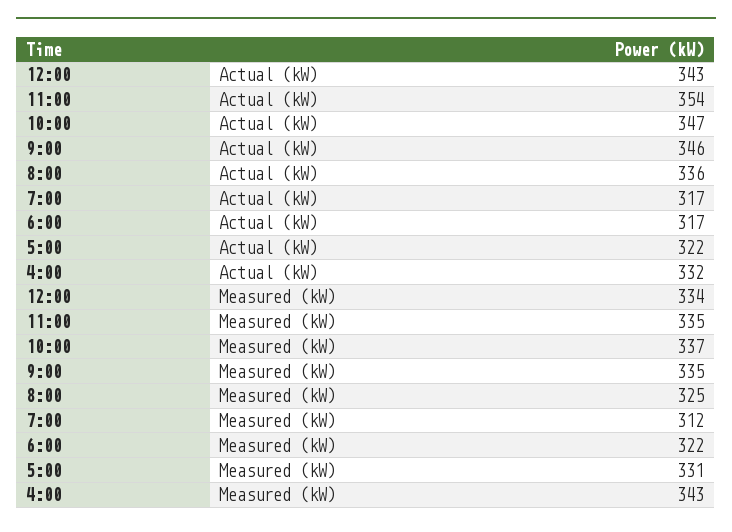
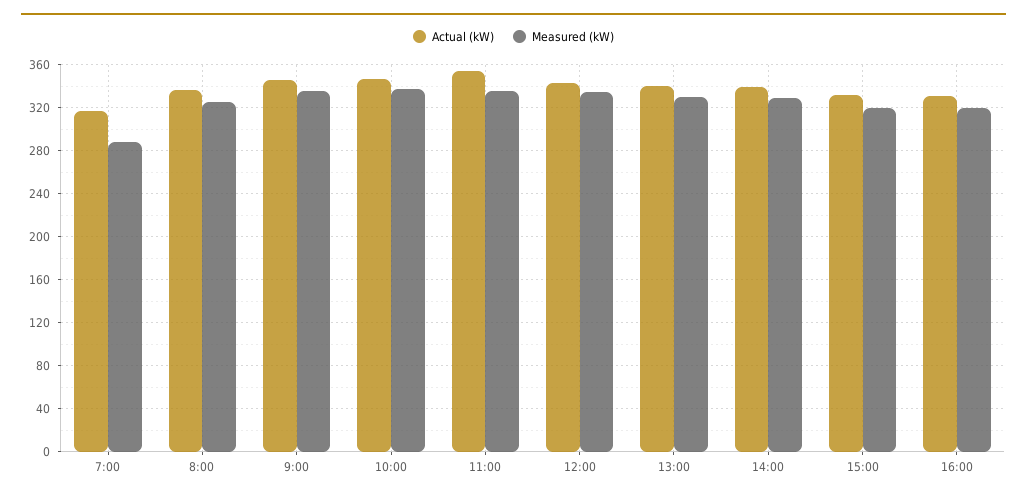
Actual (kW), 6:00: 317 -> none
Actual (kW), 5:00: 322 -> none
Actual (kW), 4:00: 332 -> none
Measured (kW), 7:00: 312 -> 290
Measured (kW), 6:00: 322 -> none
Measured (kW), 5:00: 331 -> none
Measured (kW), 4:00: 343 -> none
Actual (kW), 13:00: none -> 340
Measured (kW), 13:00: none -> 330
Actual (kW), 14:00: none -> 340
Measured (kW), 14:00: none -> 330
Actual (kW), 15:00: none -> 330
Measured (kW), 15:00: none -> 320
Actual (kW), 16:00: none -> 330
Measured (kW), 16:00: none -> 320

